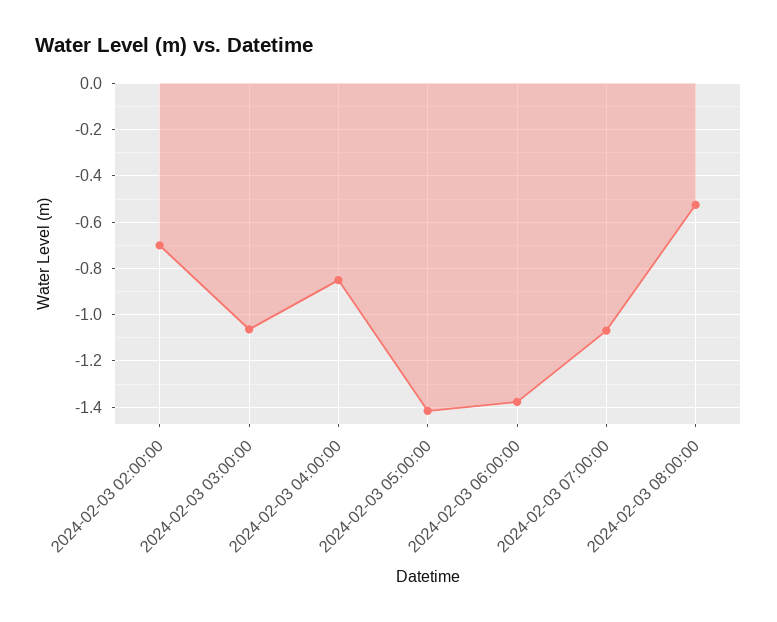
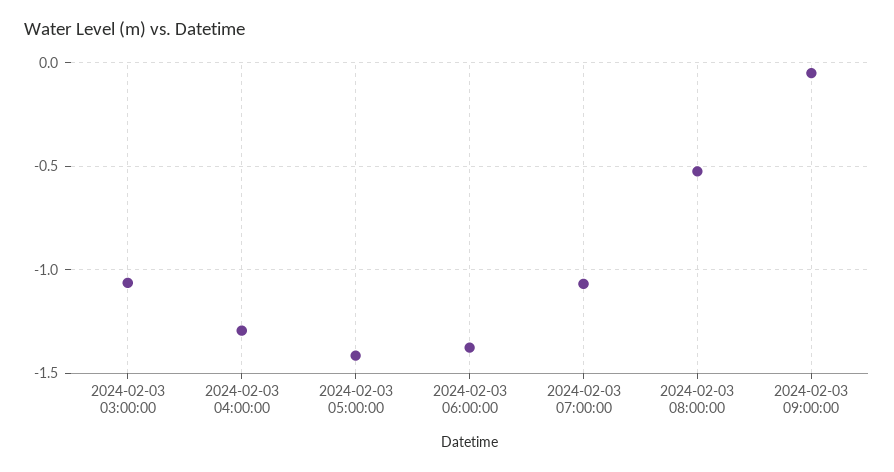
2024-02-03 02:00:00: -0.7 -> none
2024-02-03 04:00:00: -0.85 -> -1.3
2024-02-03 09:00:00: none -> -0.05

